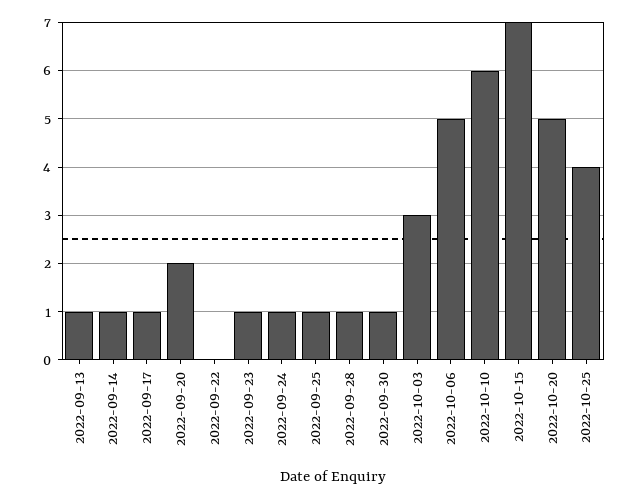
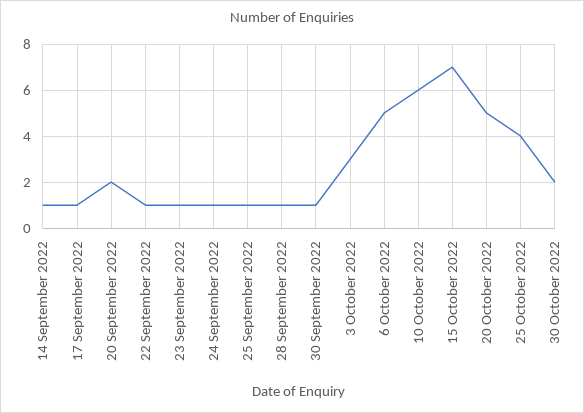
2022-09-13: 1 -> none
2022-09-22: 0 -> 1
30 October 2022: none -> 2

